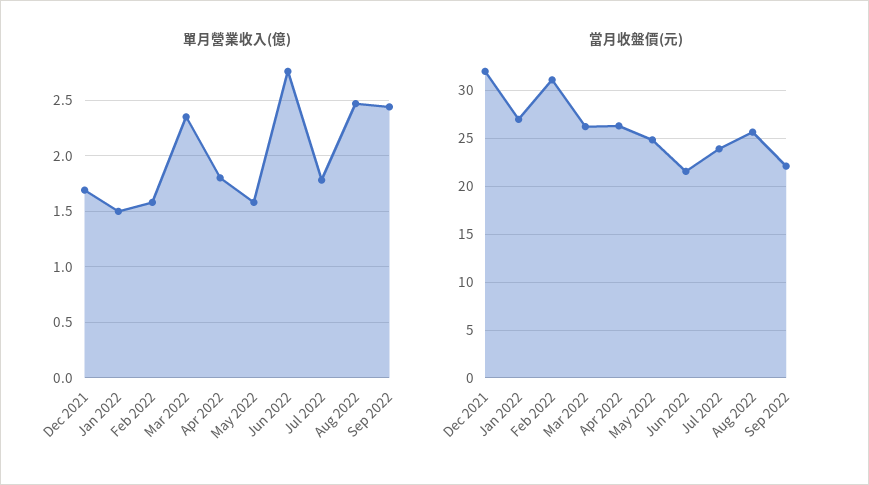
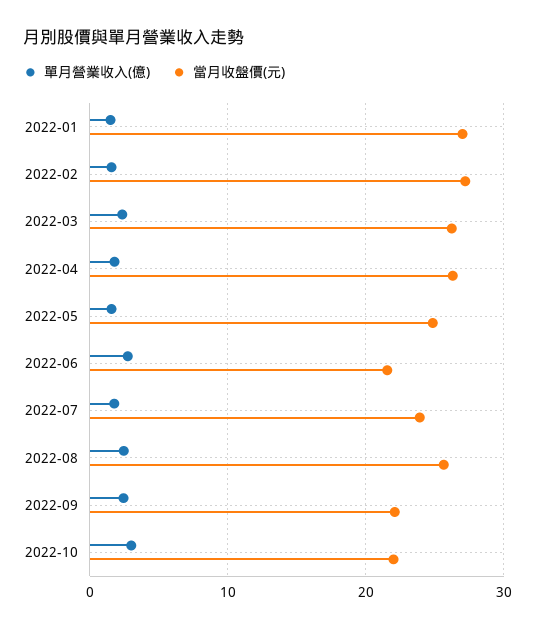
單月營業收入(億), Dec 2021: 1.7 -> none
當月收盤價(元), Dec 2021: 32 -> none
當月收盤價(元), Feb 2022: 31 -> 27
單月營業收入(億), 2022-10: none -> 3
當月收盤價(元), 2022-10: none -> 22

